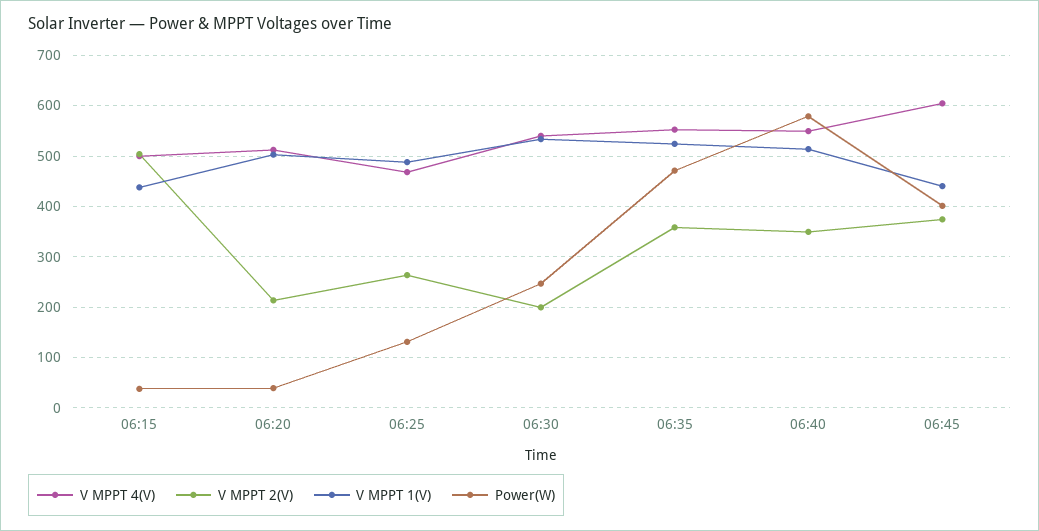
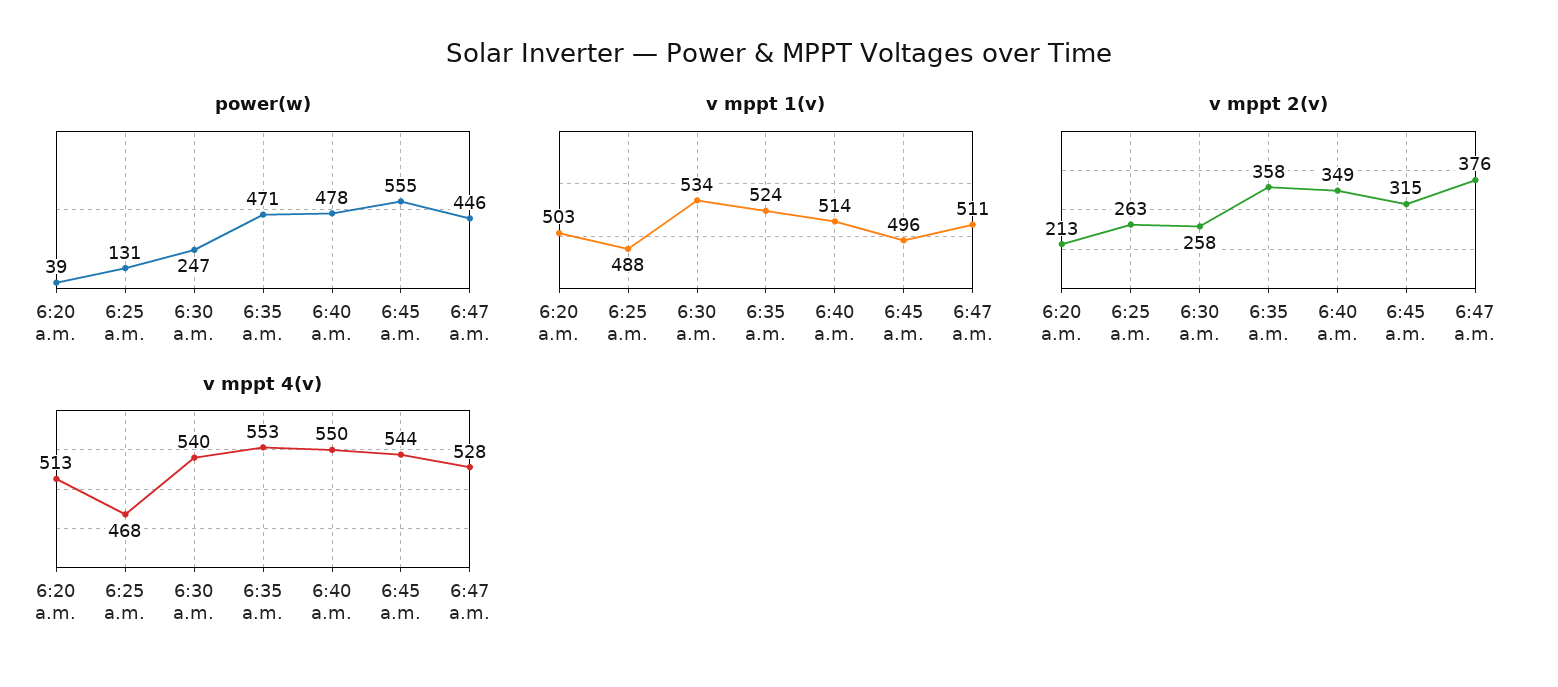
V MPPT 4(V), 06:15: 500 -> none
V MPPT 2(V), 06:15: 500 -> none
V MPPT 1(V), 06:15: 440 -> none
Power(W), 06:15: 40 -> none
V MPPT 2(V), 06:30: 200 -> 258
Power(W), 06:40: 580 -> 478
V MPPT 4(V), 06:45: 600 -> 544
V MPPT 2(V), 06:45: 380 -> 315
V MPPT 1(V), 06:45: 440 -> 496
Power(W), 06:45: 400 -> 555
Power(W), 6:47 a.m.: none -> 446
V MPPT 1(V), 6:47 a.m.: none -> 511
V MPPT 2(V), 6:47 a.m.: none -> 376
V MPPT 4(V), 6:47 a.m.: none -> 528

